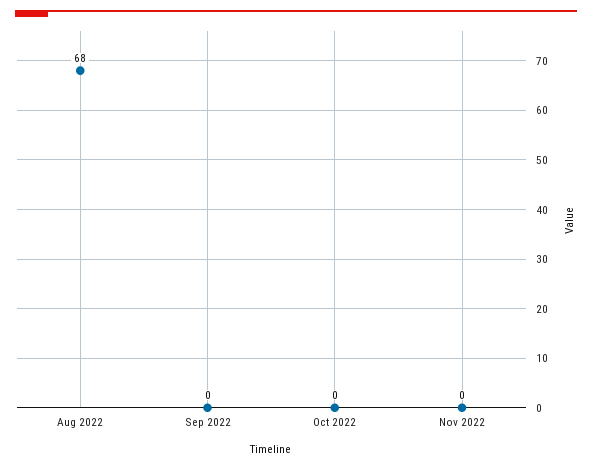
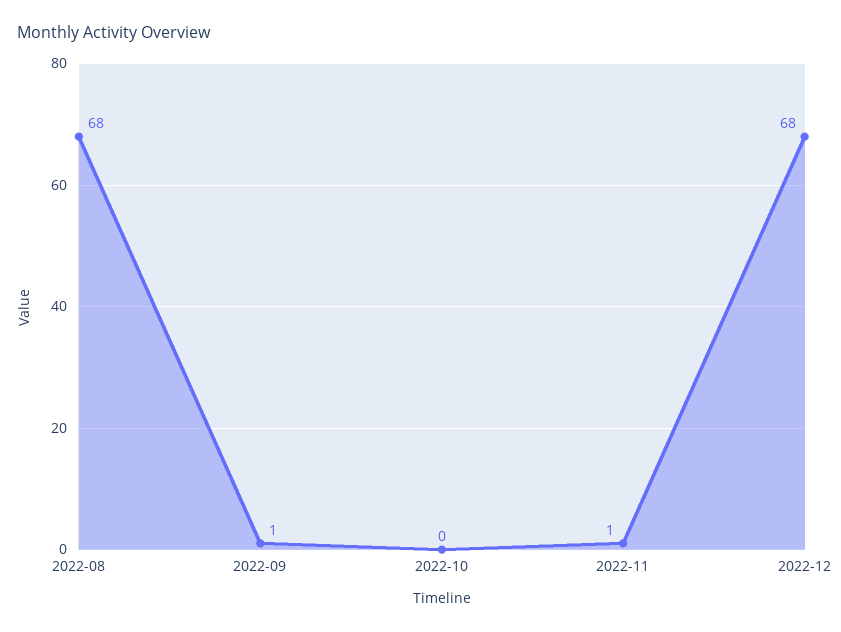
Sep 2022: 0 -> 1
Nov 2022: 0 -> 1
2022-12: none -> 68

